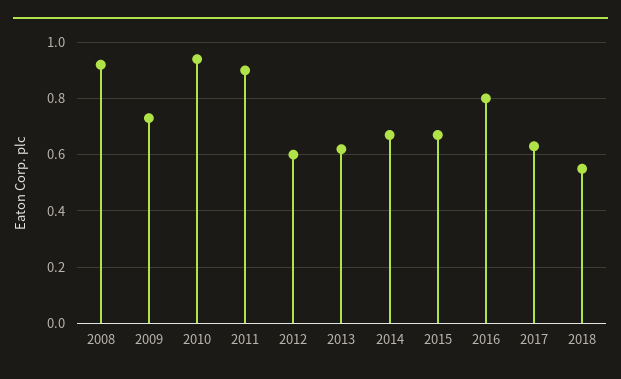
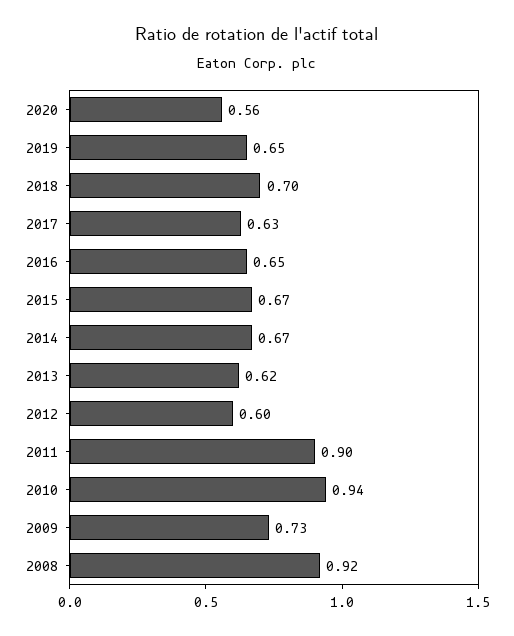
2016: 0.8 -> 0.65
2018: 0.55 -> 0.7
2020: none -> 0.56
2019: none -> 0.65

